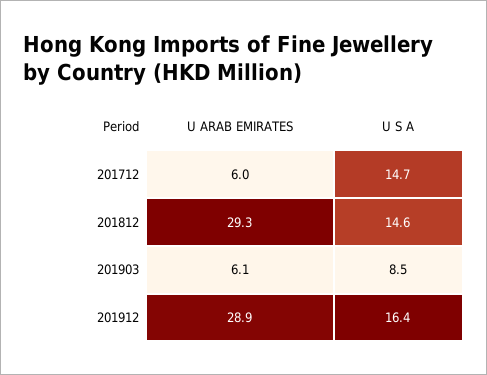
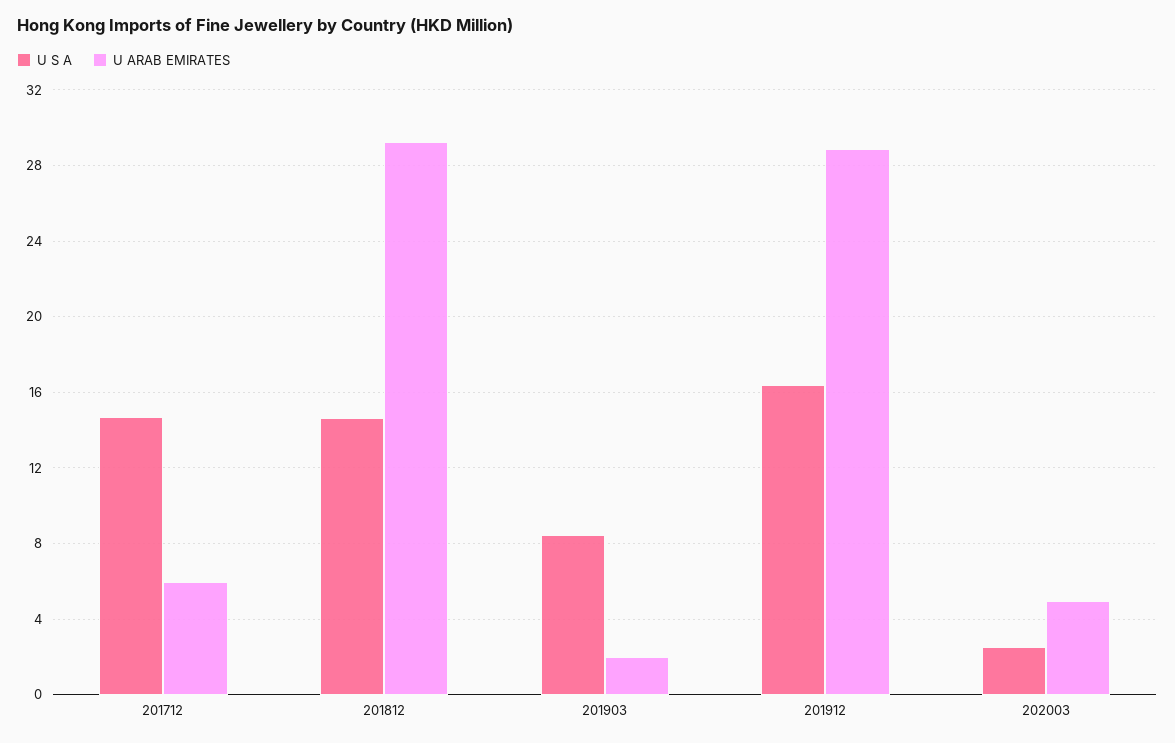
U ARAB EMIRATES, 201903: 6.1 -> 2
U S A, 202003: none -> 2.5
U ARAB EMIRATES, 202003: none -> 5

